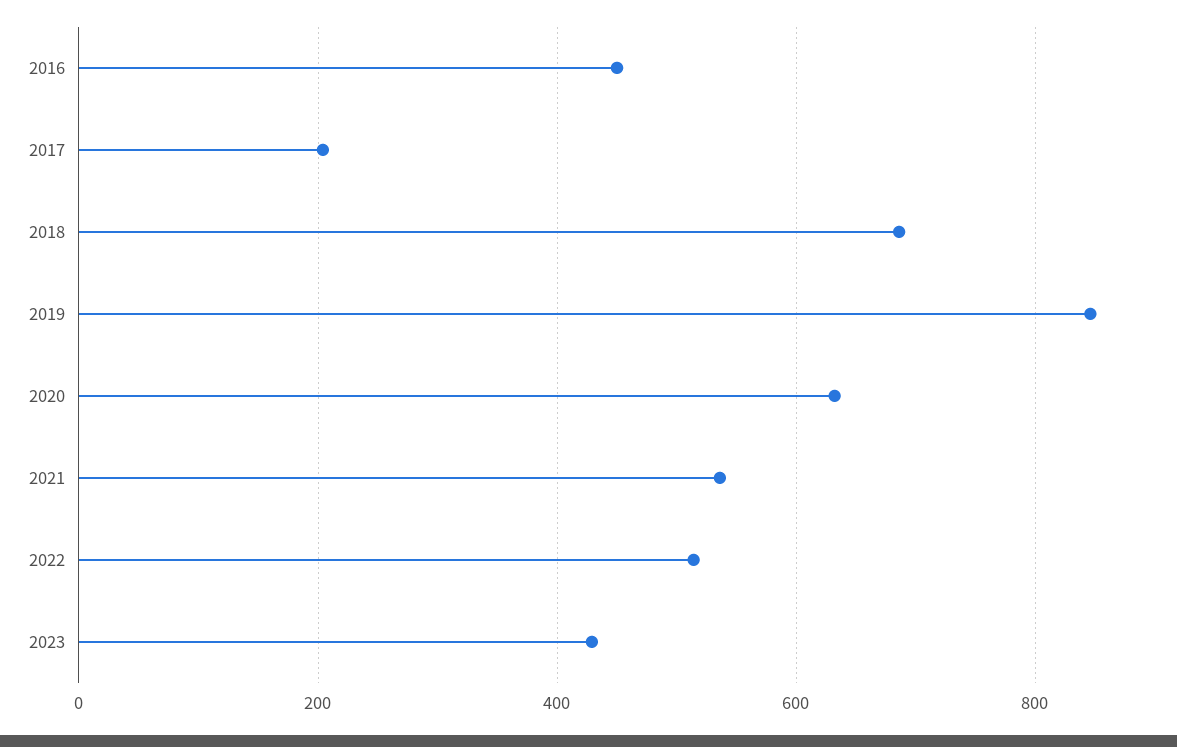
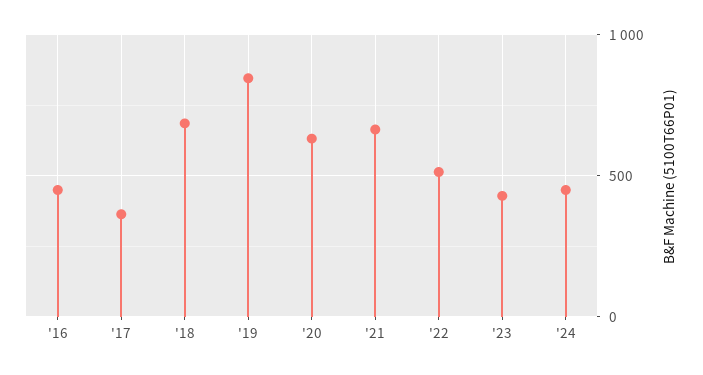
2017: 200 -> 350
2021: 540 -> 650
'24: none -> 450

